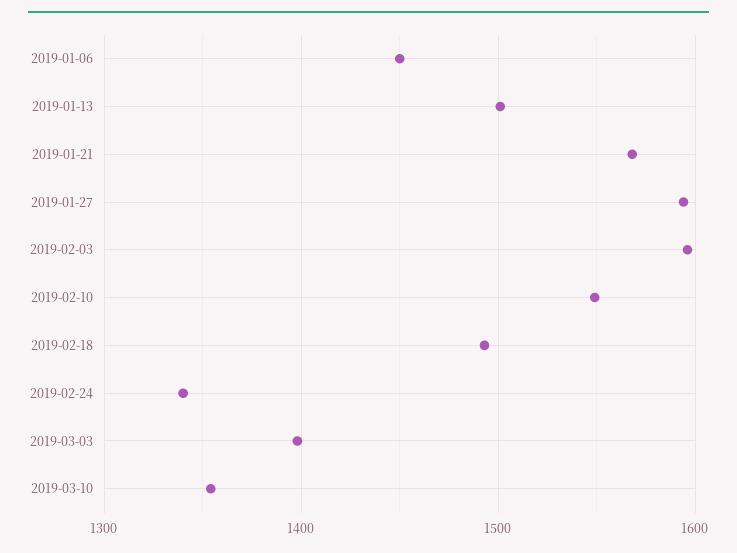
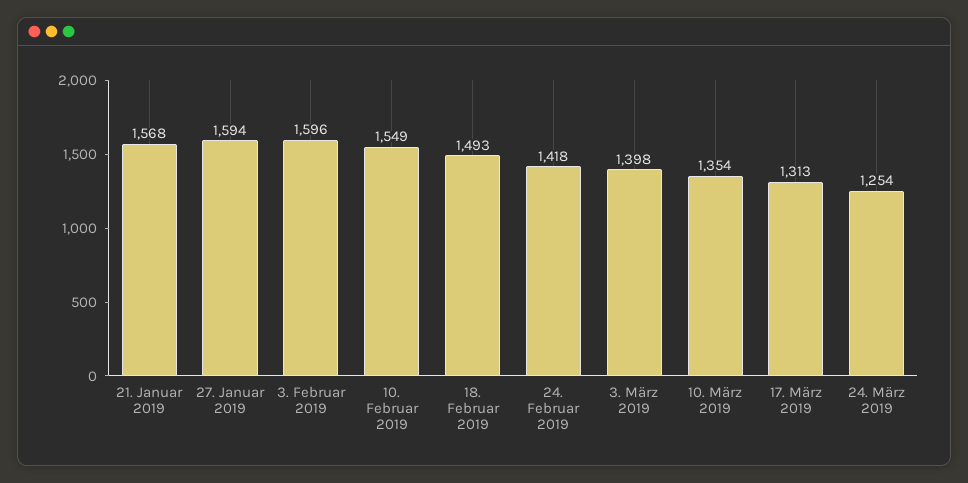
2019-01-06: 1450 -> none
2019-01-13: 1500 -> none
2019-02-24: 1340 -> 1418
17. März 2019: none -> 1313
24. März 2019: none -> 1254

